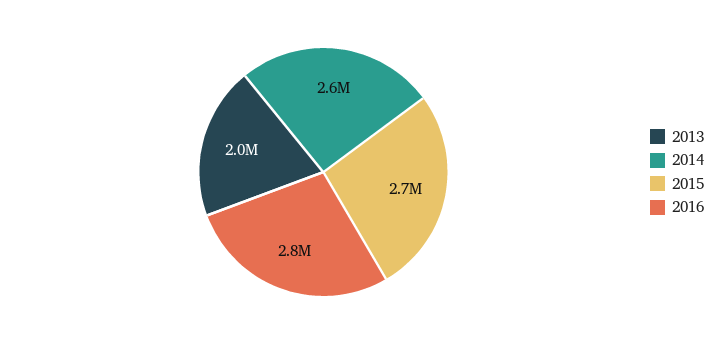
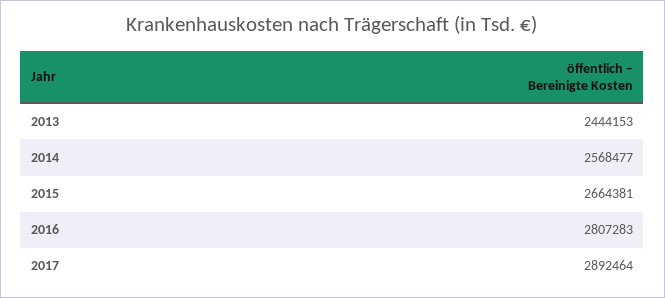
2013: 2000000 -> 2444153
2017: none -> 2892464

